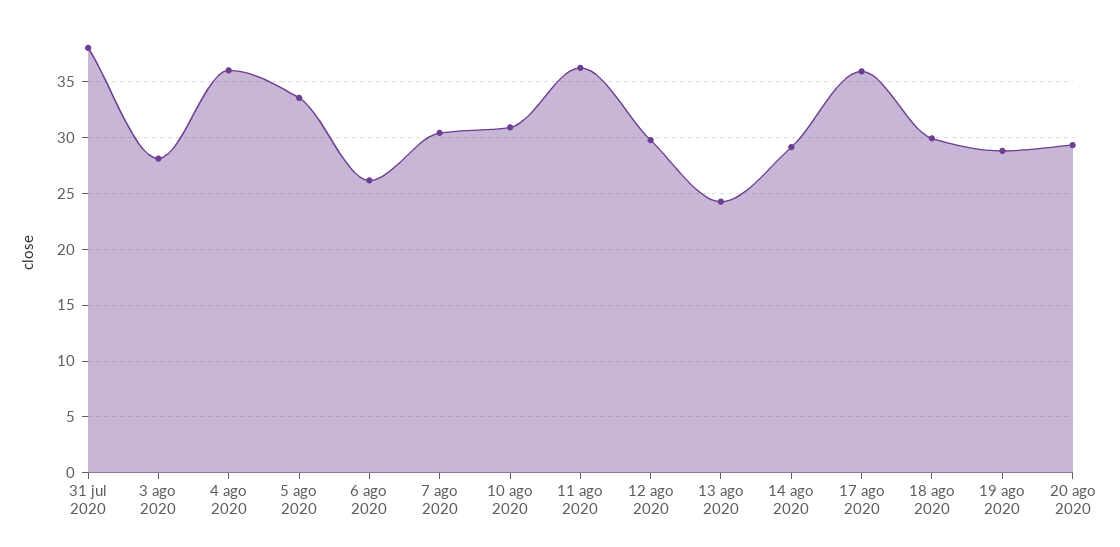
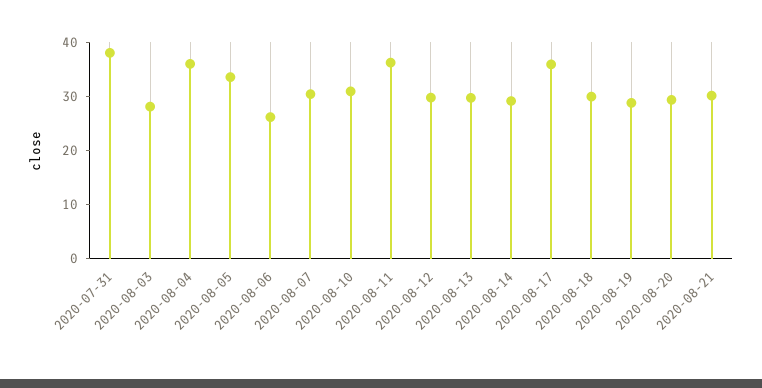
13 ago 2020: 24 -> 30
2020-08-21: none -> 30

